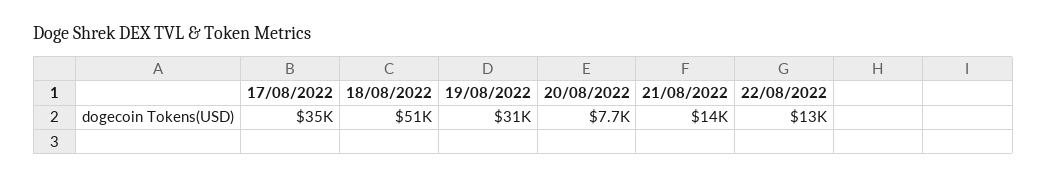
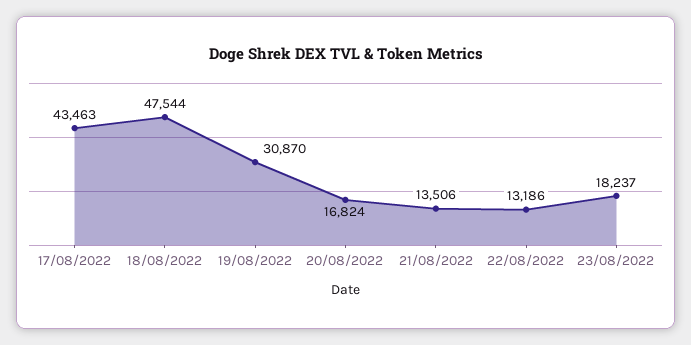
17/08/2022: 35000 -> 43463
18/08/2022: 51000 -> 47544
20/08/2022: 7700 -> 16824
23/08/2022: none -> 18237

